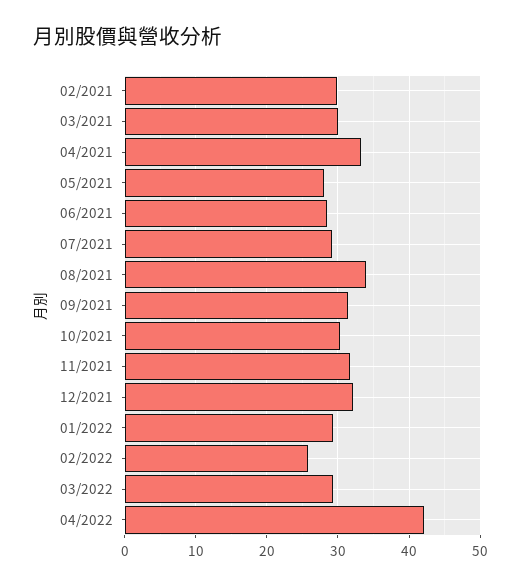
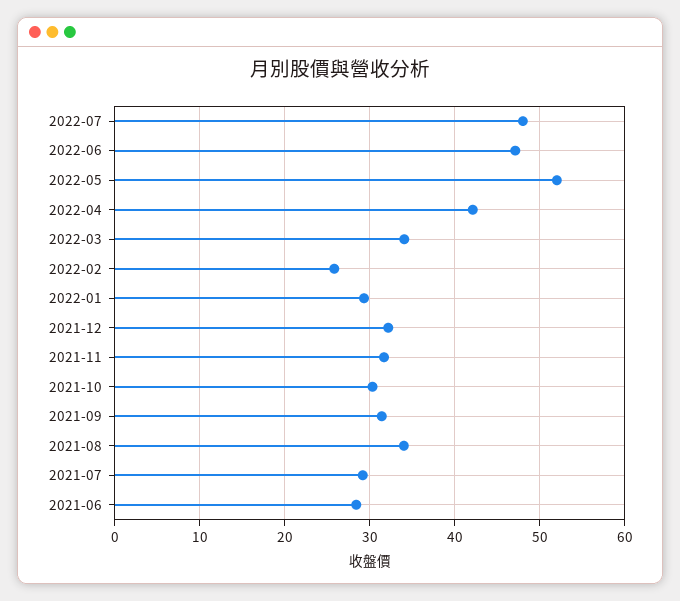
02/2021: 30 -> none
03/2021: 30 -> none
04/2021: 33 -> none
05/2021: 28 -> none
03/2022: 29 -> 34
2022-07: none -> 48
2022-06: none -> 47
2022-05: none -> 52

